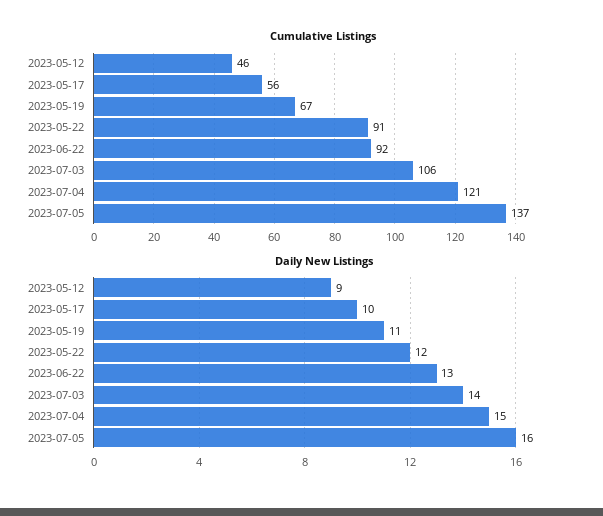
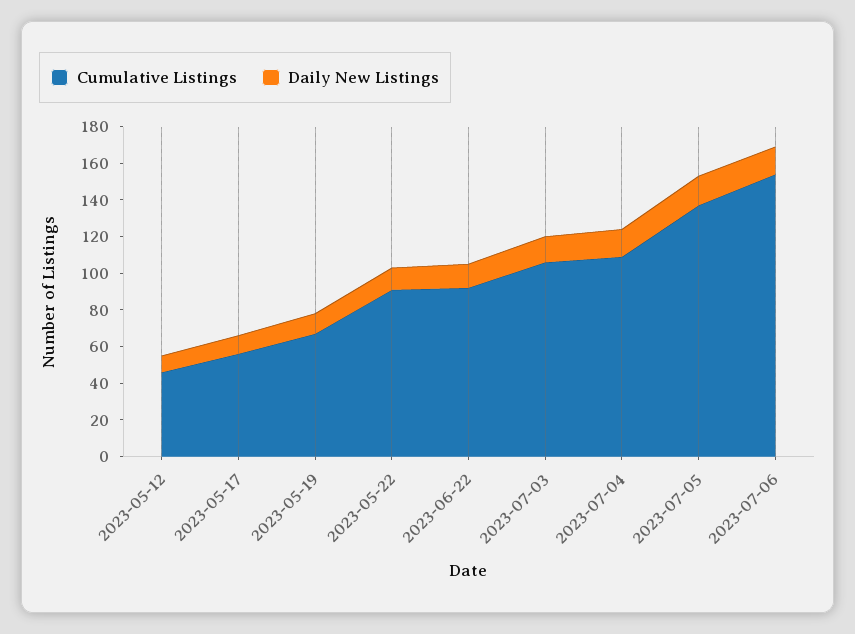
Cumulative Listings, 2023-07-04: 121 -> 110
Cumulative Listings, 2023-07-06: none -> 155
Daily New Listings, 2023-07-06: none -> 15

